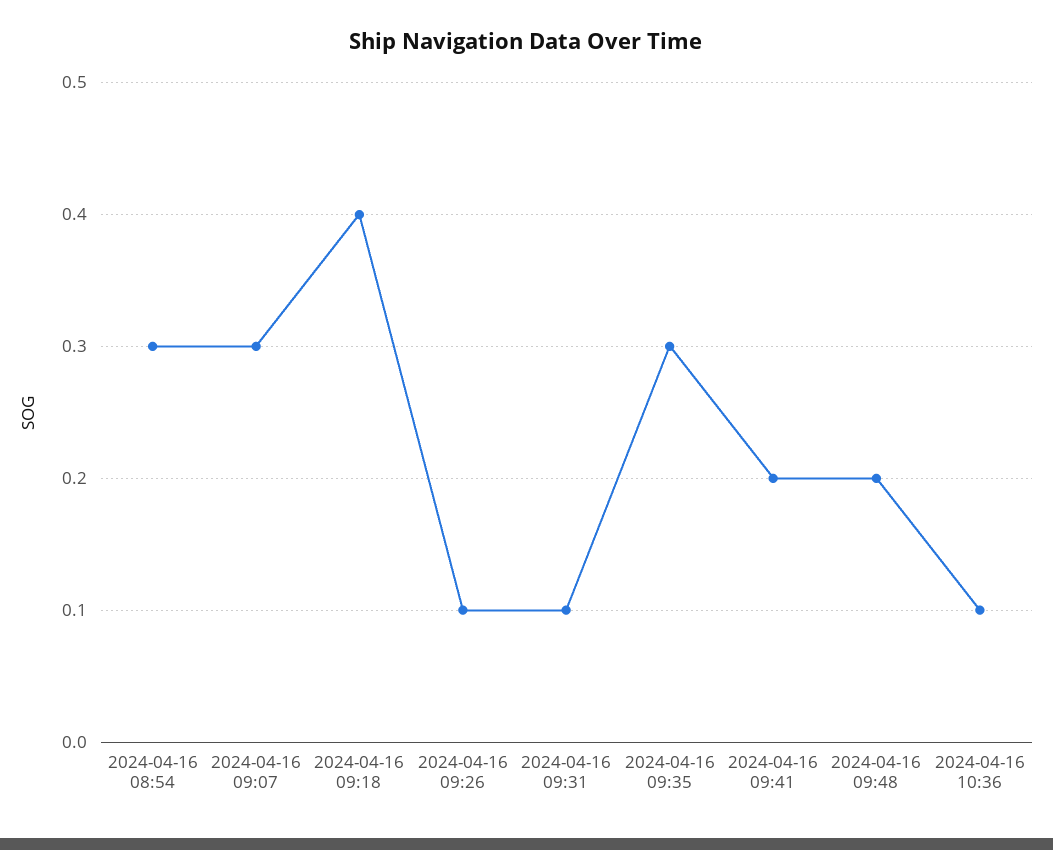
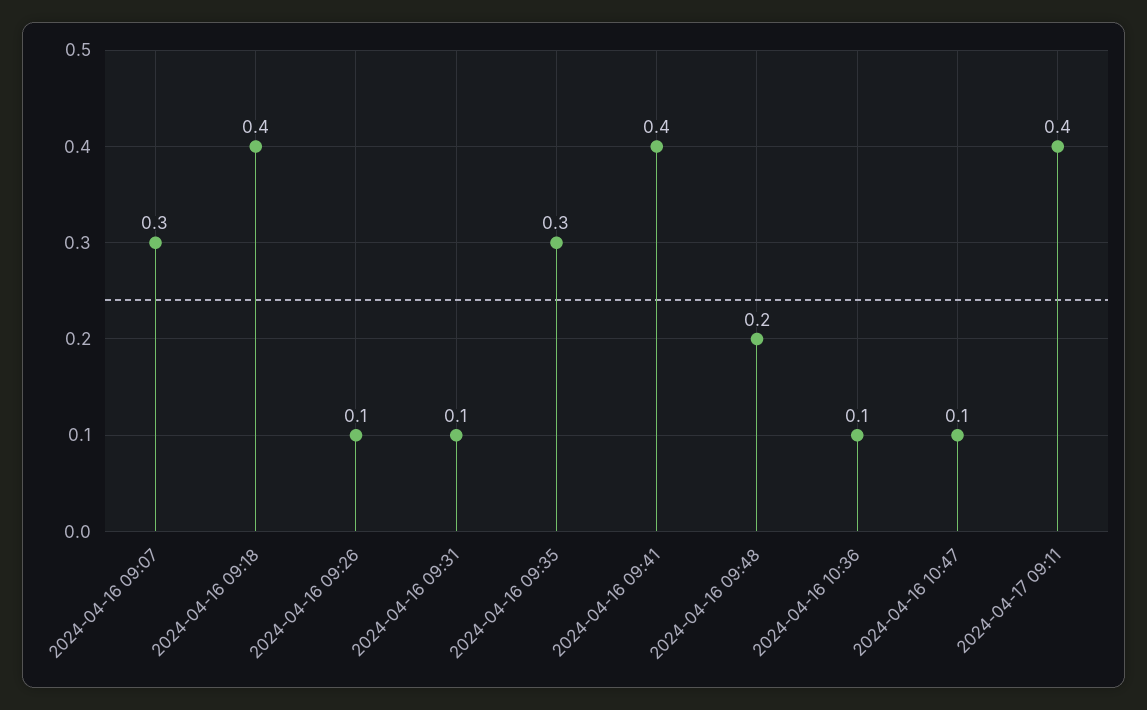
2024-04-16 08:54: 0.3 -> none
2024-04-16 09:41: 0.2 -> 0.4
2024-04-16 10:47: none -> 0.1
2024-04-17 09:11: none -> 0.4

